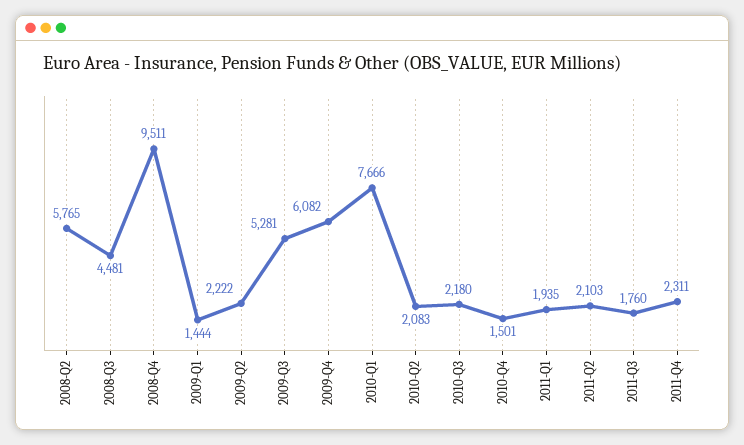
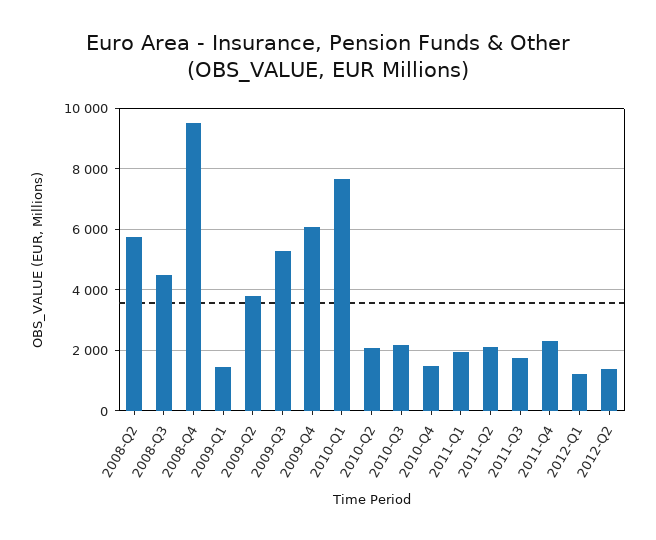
2009-Q2: 2222 -> 3800
2012-Q1: none -> 1200
2012-Q2: none -> 1400

